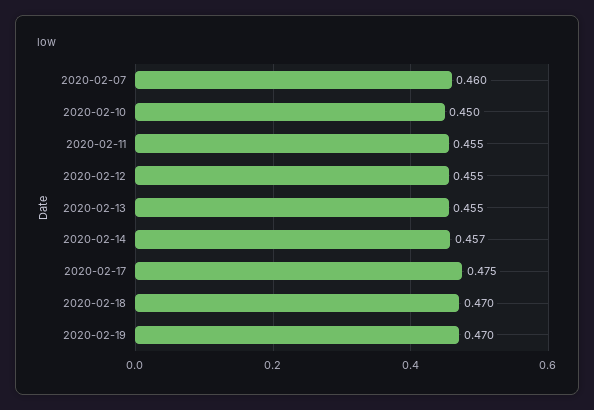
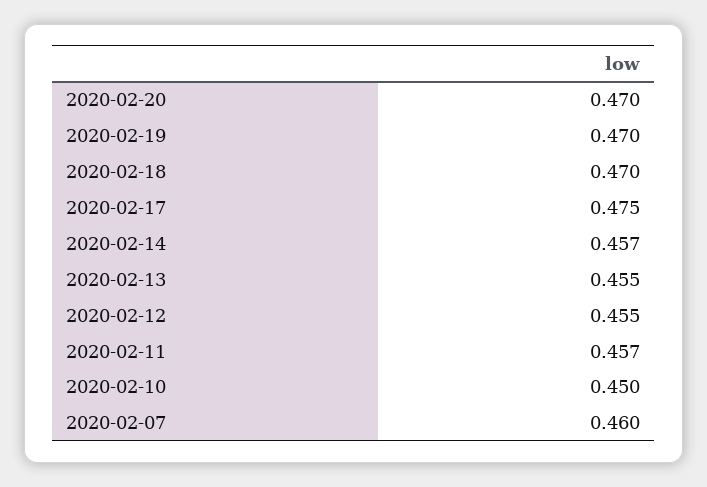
2020-02-11: 0.455 -> 0.457
2020-02-20: none -> 0.47

